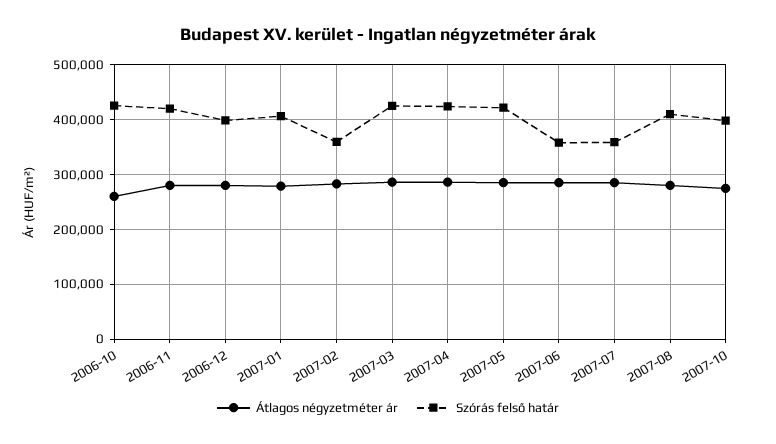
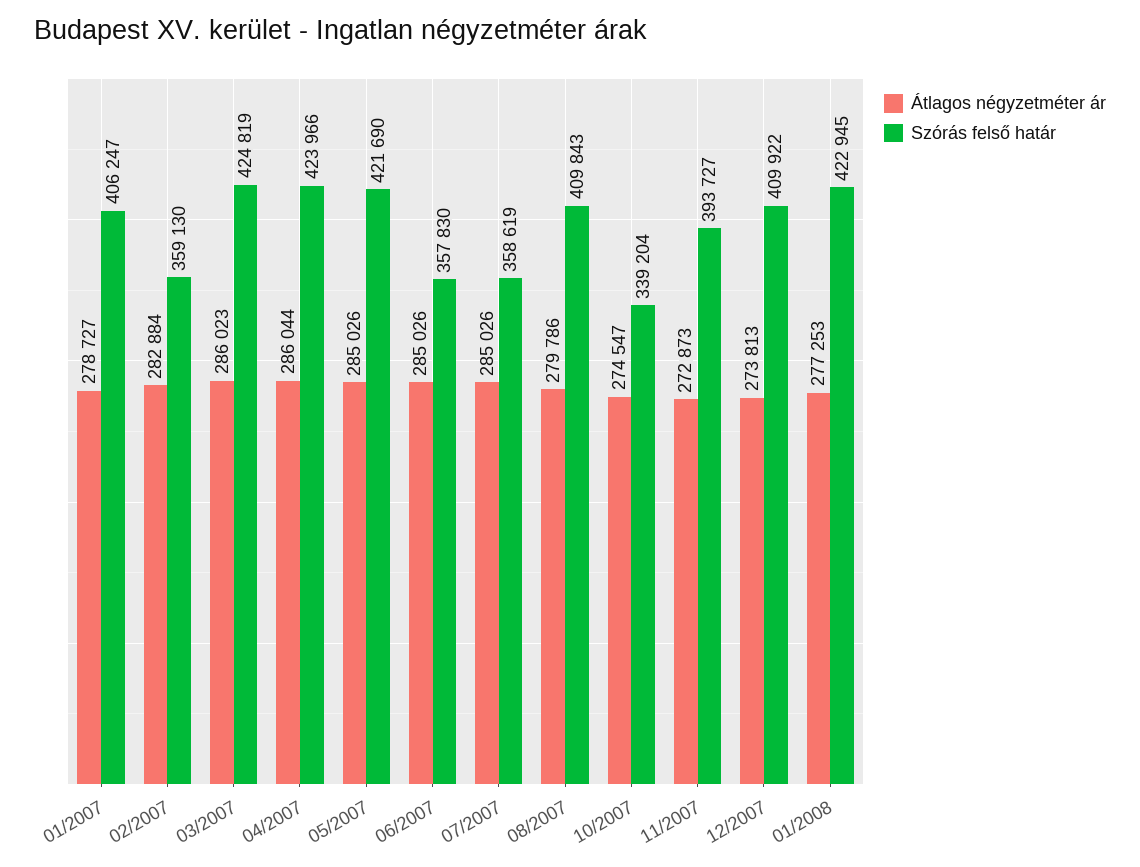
Átlagos négyzetméter ár, 2006-10: 260000 -> none
Szórás felső határ, 2006-10: 420000 -> none
Átlagos négyzetméter ár, 2006-11: 280000 -> none
Szórás felső határ, 2006-11: 420000 -> none
Átlagos négyzetméter ár, 2006-12: 280000 -> none
Szórás felső határ, 2006-12: 400000 -> none
Szórás felső határ, 2007-10: 400000 -> 339204
Átlagos négyzetméter ár, 11/2007: none -> 272873
Szórás felső határ, 11/2007: none -> 393727
Átlagos négyzetméter ár, 12/2007: none -> 273813
Szórás felső határ, 12/2007: none -> 409922
Átlagos négyzetméter ár, 01/2008: none -> 277253
Szórás felső határ, 01/2008: none -> 422945

